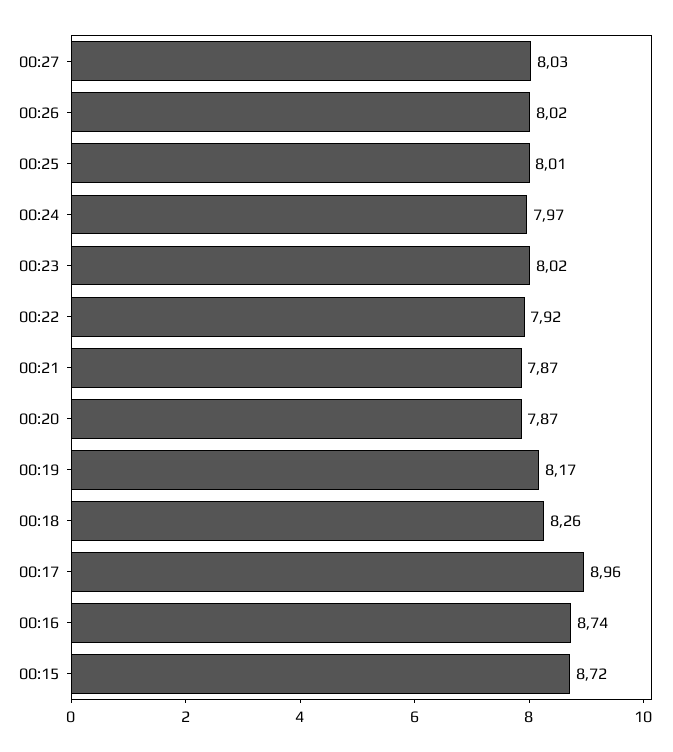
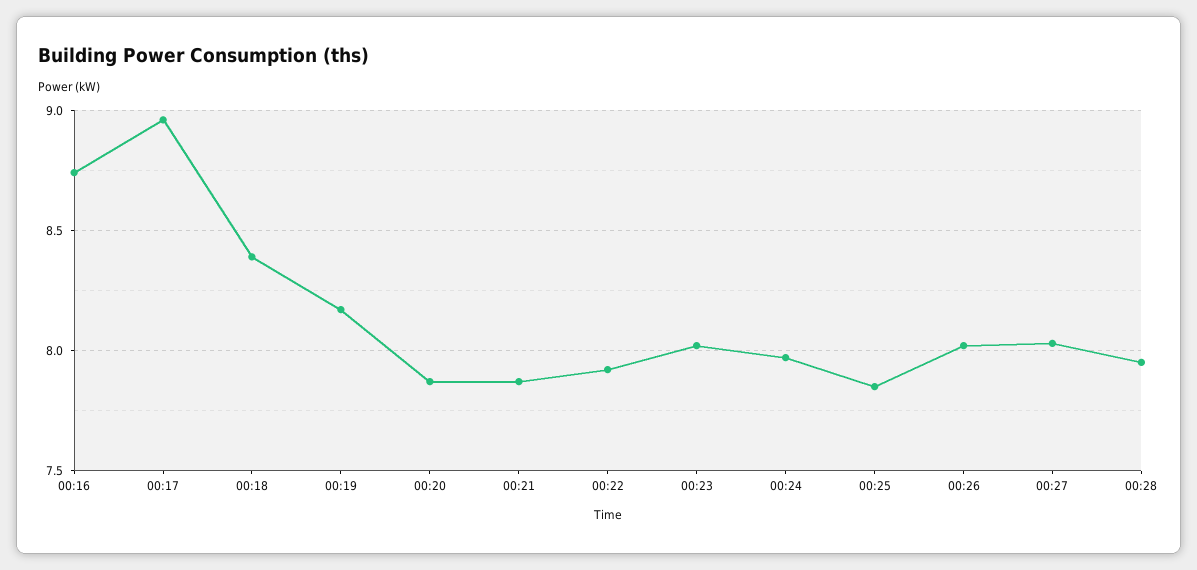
00:25: 8.01 -> 7.85
00:18: 8.26 -> 8.4
00:15: 8.72 -> none
00:28: none -> 7.95

